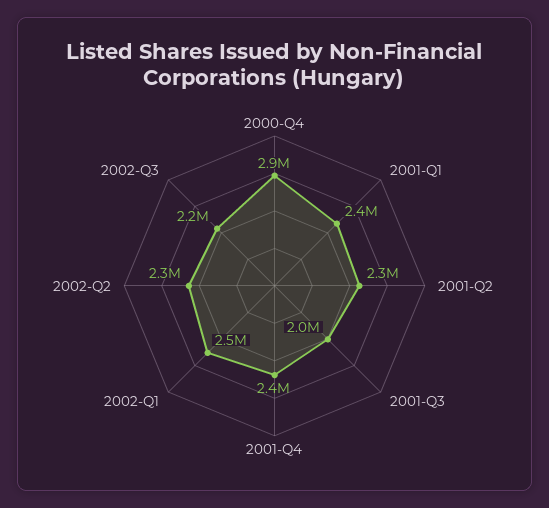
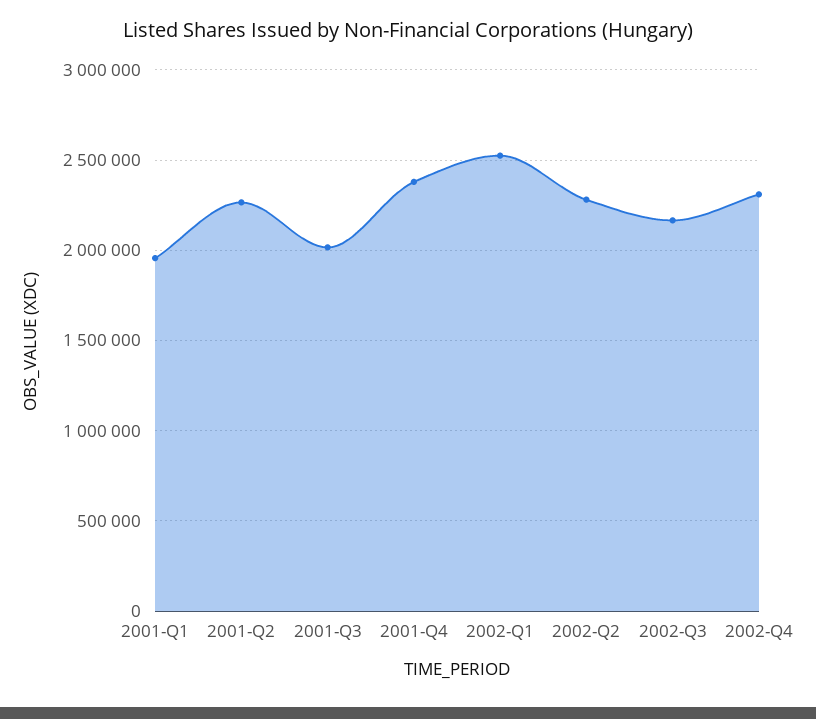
2000-Q4: 2900000 -> none
2001-Q1: 2400000 -> 1950000
2002-Q4: none -> 2300000

